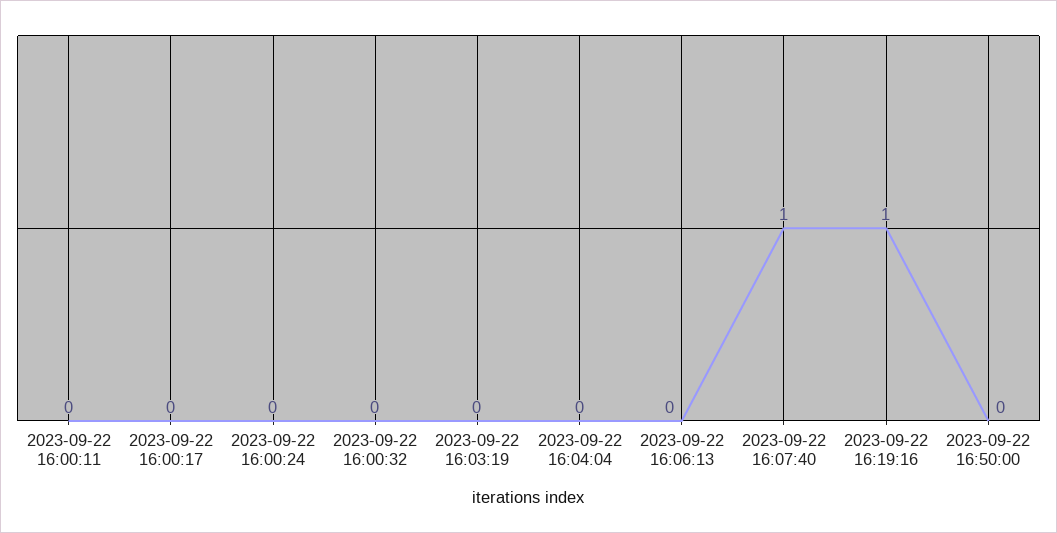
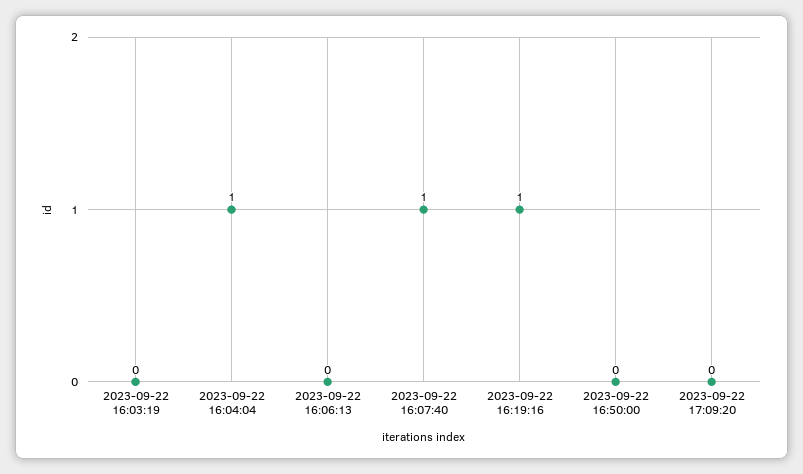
2023-09-22 16:00:11: 0 -> none
2023-09-22 16:00:17: 0 -> none
2023-09-22 16:00:24: 0 -> none
2023-09-22 16:00:32: 0 -> none
2023-09-22 16:04:04: 0 -> 1
2023-09-22 17:09:20: none -> 0

